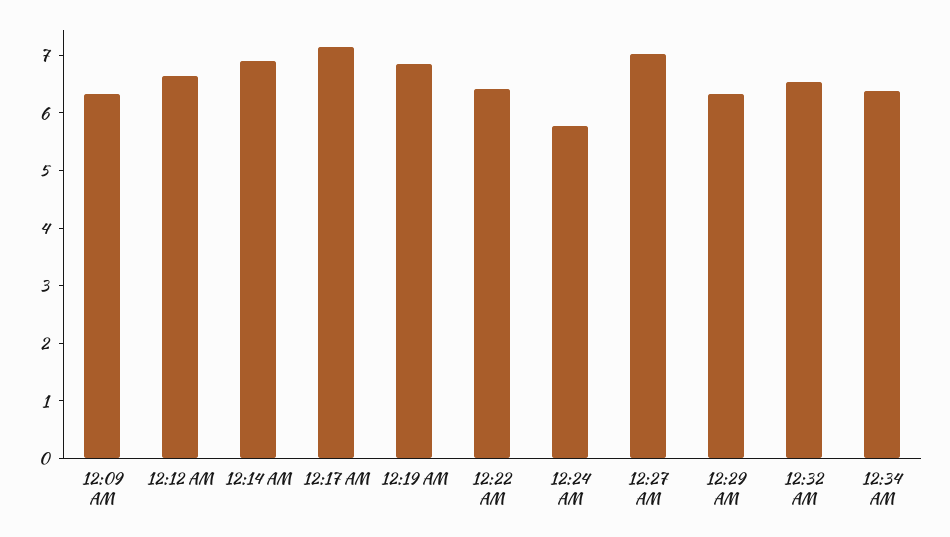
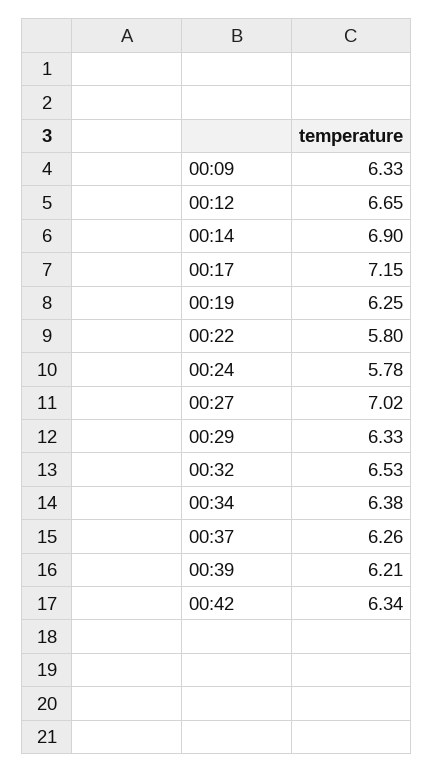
12:19 AM: 6.8 -> 6.25
12:22 AM: 6.4 -> 5.8
00:37: none -> 6.26
00:39: none -> 6.21
00:42: none -> 6.34

